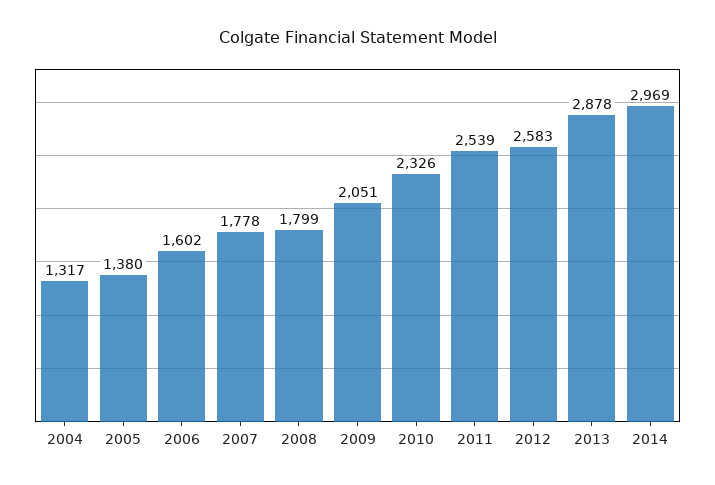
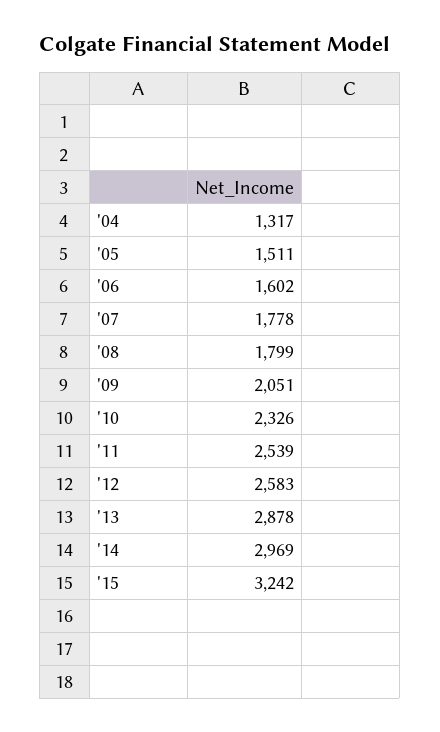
2005: 1380 -> 1511
'15: none -> 3242

